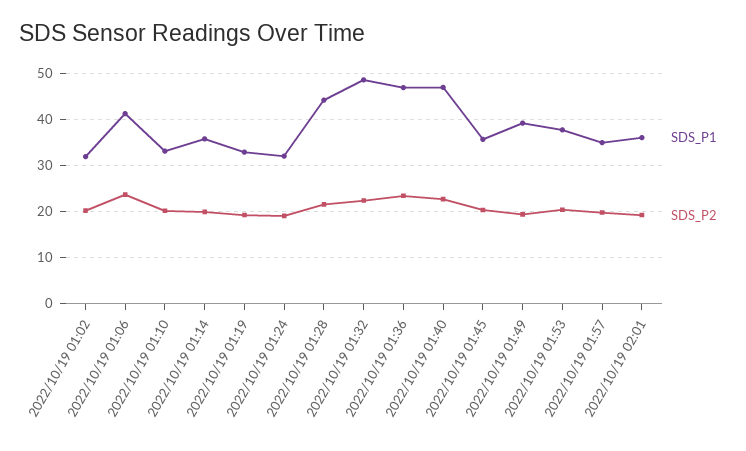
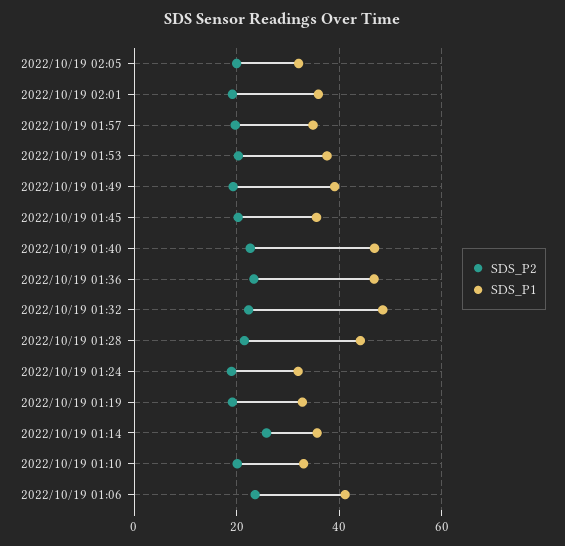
SDS_P1, 2022/10/19 01:02: 32 -> none
SDS_P2, 2022/10/19 01:02: 20 -> none
SDS_P2, 2022/10/19 01:14: 20 -> 26
SDS_P2, 2022/10/19 02:05: none -> 20
SDS_P1, 2022/10/19 02:05: none -> 32

